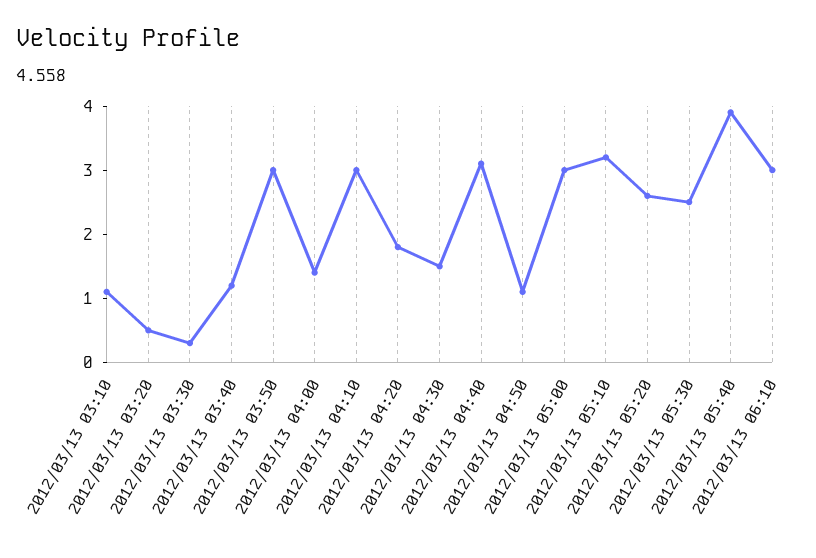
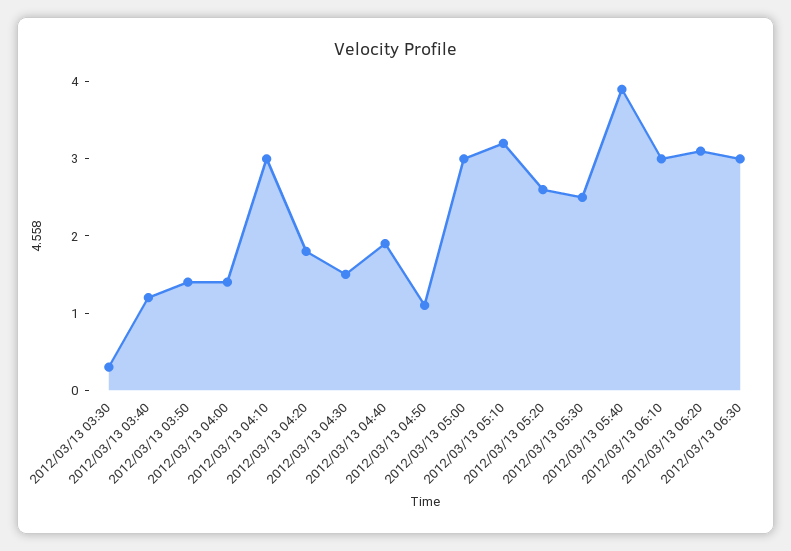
2012/03/13 03:10: 1 -> none
2012/03/13 03:20: 0.5 -> none
2012/03/13 03:50: 3 -> 1.5
2012/03/13 04:40: 3 -> 2
2012/03/13 06:20: none -> 3
2012/03/13 06:30: none -> 3

